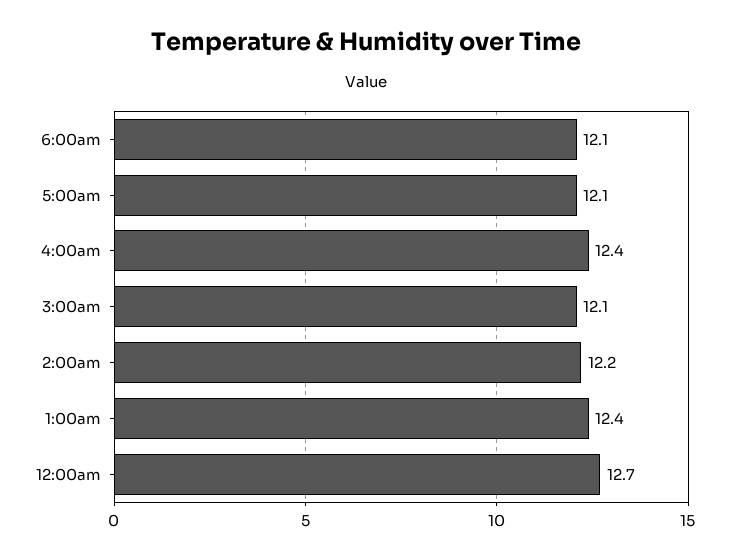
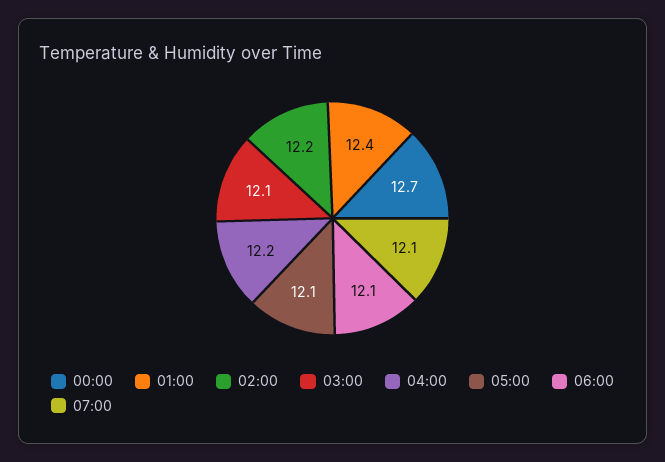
4:00am: 12.4 -> 12.2
07:00: none -> 12.1

